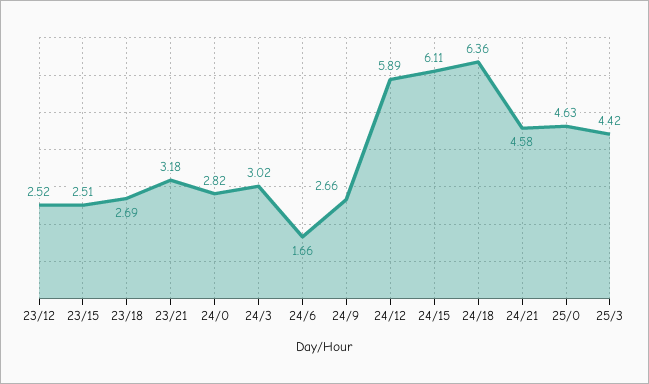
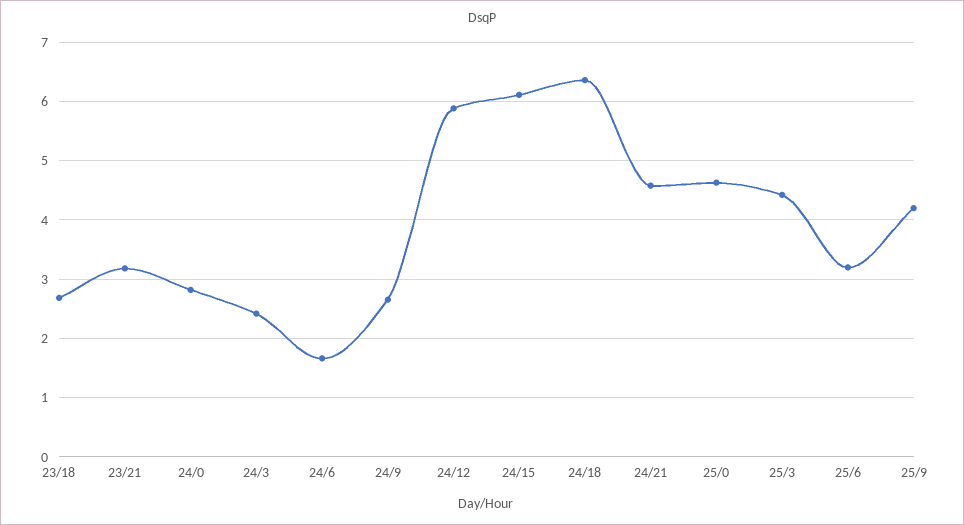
23/12: 2.52 -> none
23/15: 2.51 -> none
24/3: 3.02 -> 2.4
25/6: none -> 3.2
25/9: none -> 4.2

